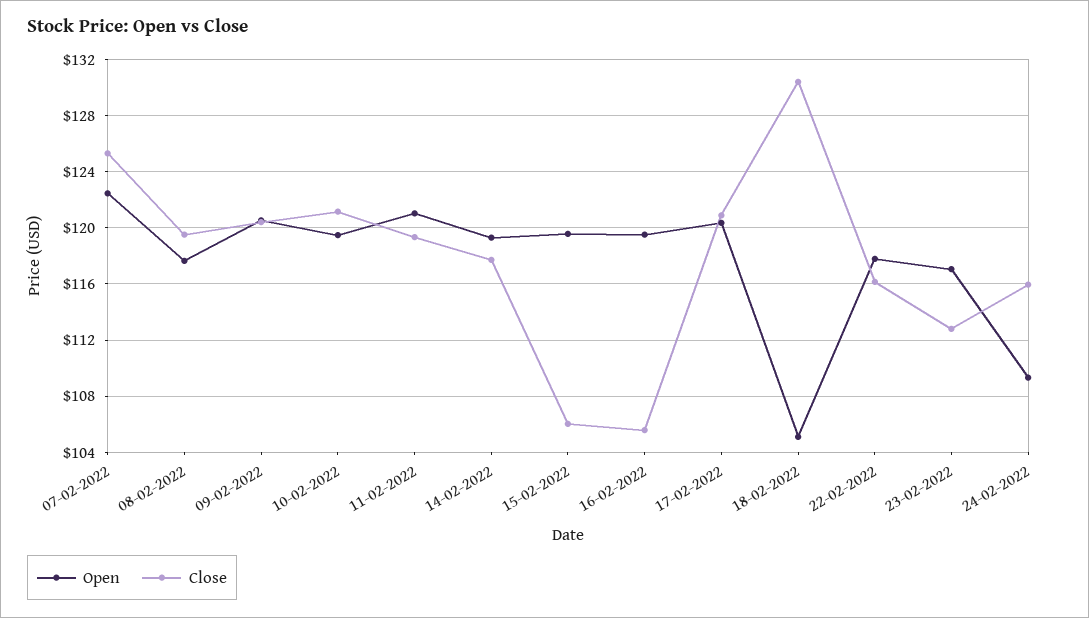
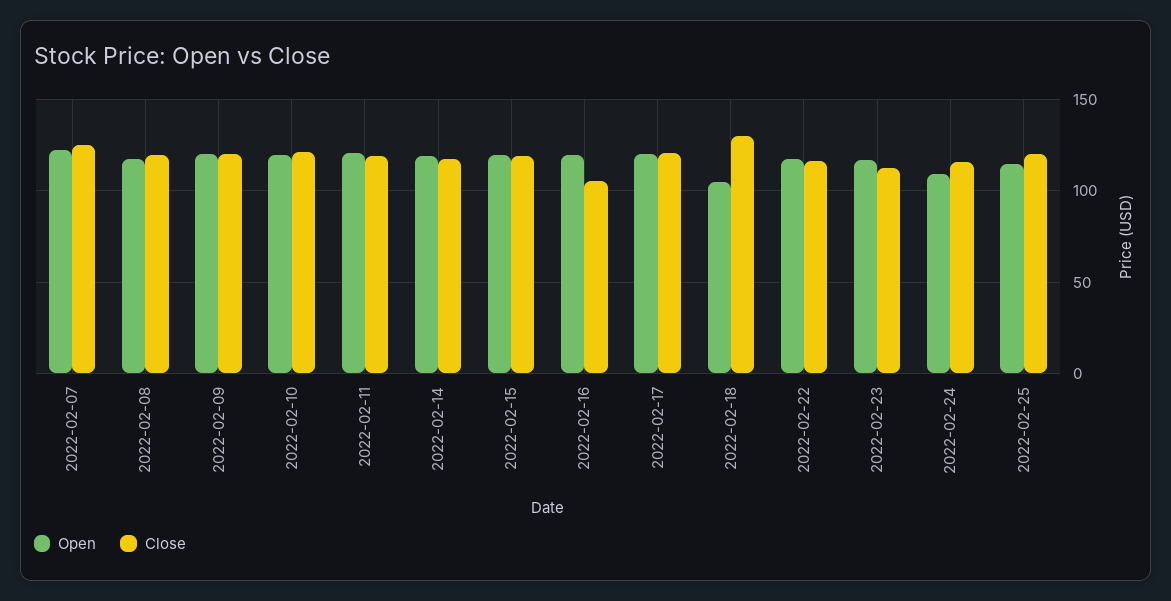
Close, 15-02-2022: 106 -> 120
Open, 2022-02-25: none -> 115
Close, 2022-02-25: none -> 120

